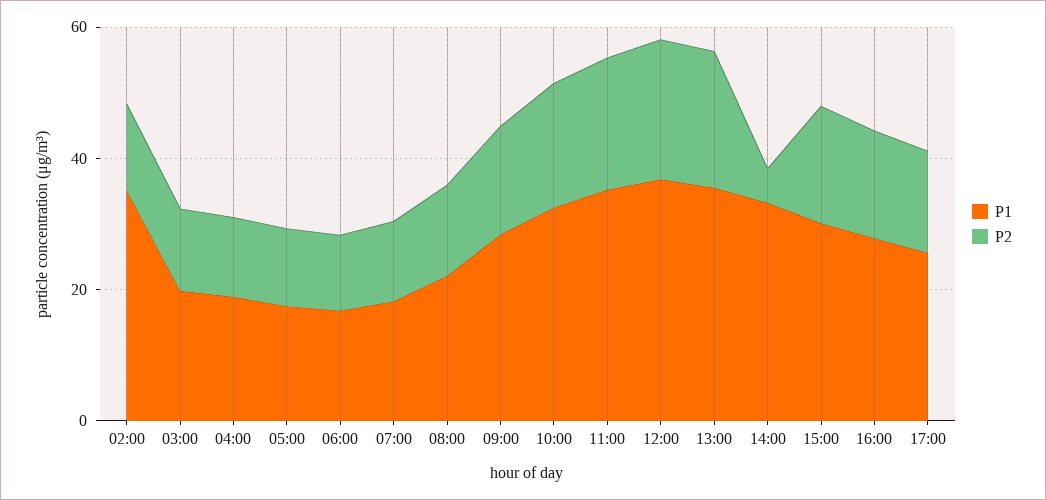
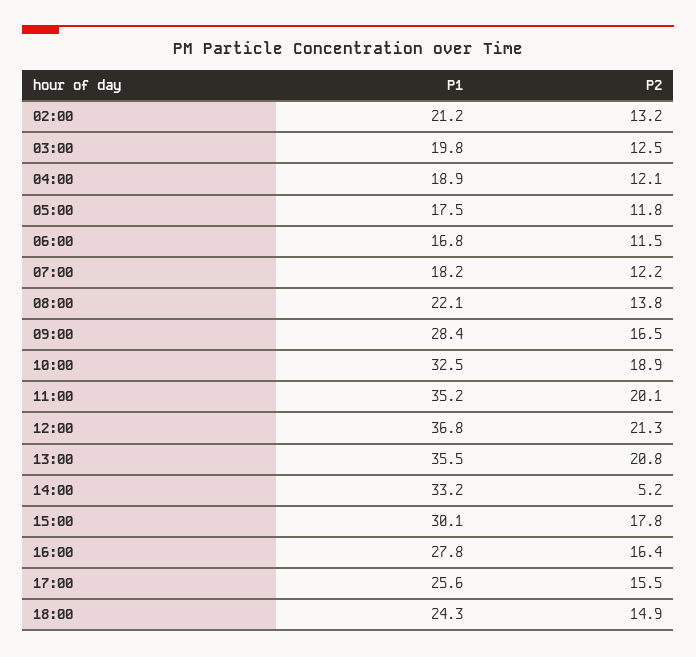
P1, 02:00: 35 -> 21.2
P1, 18:00: none -> 24.3
P2, 18:00: none -> 14.9

